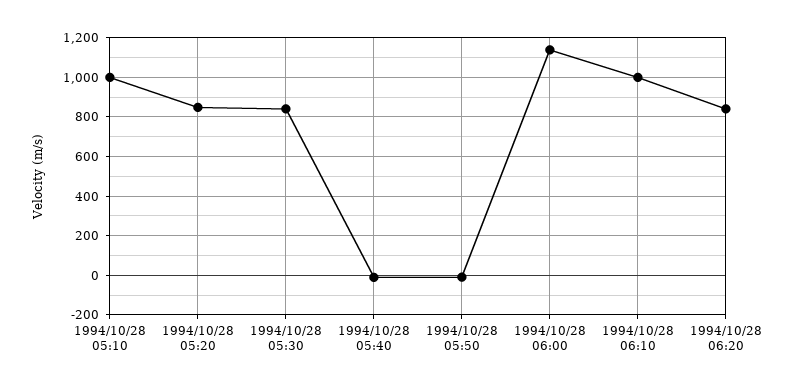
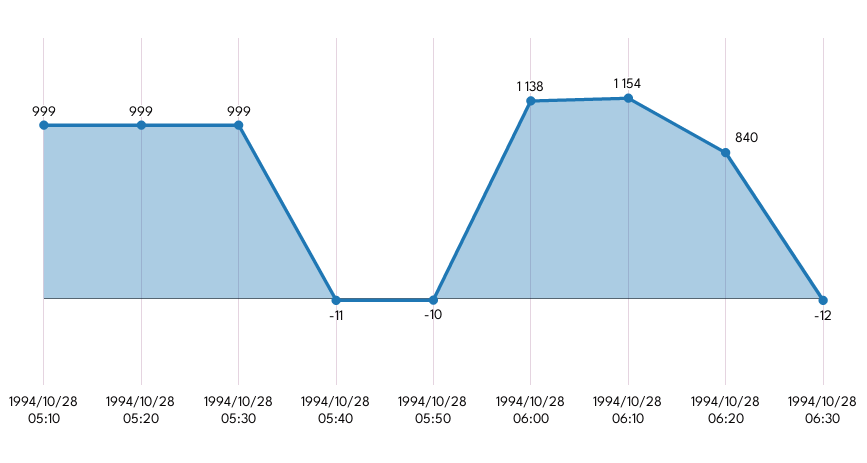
1994/10/28 05:20: 850 -> 999
1994/10/28 05:30: 850 -> 999
1994/10/28 06:10: 1000 -> 1154
1994/10/28 06:30: none -> -12

